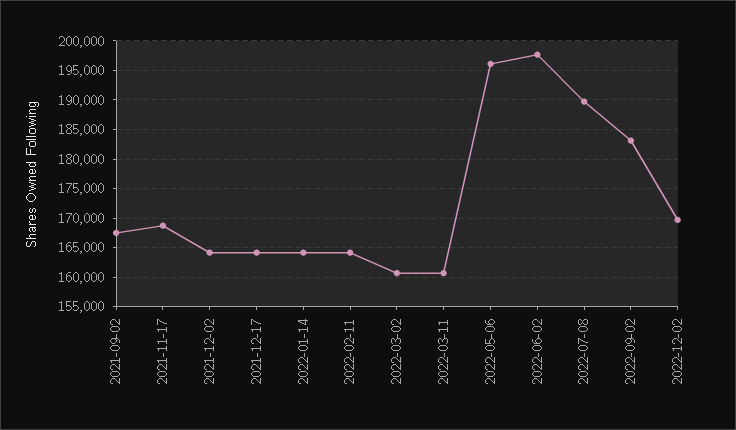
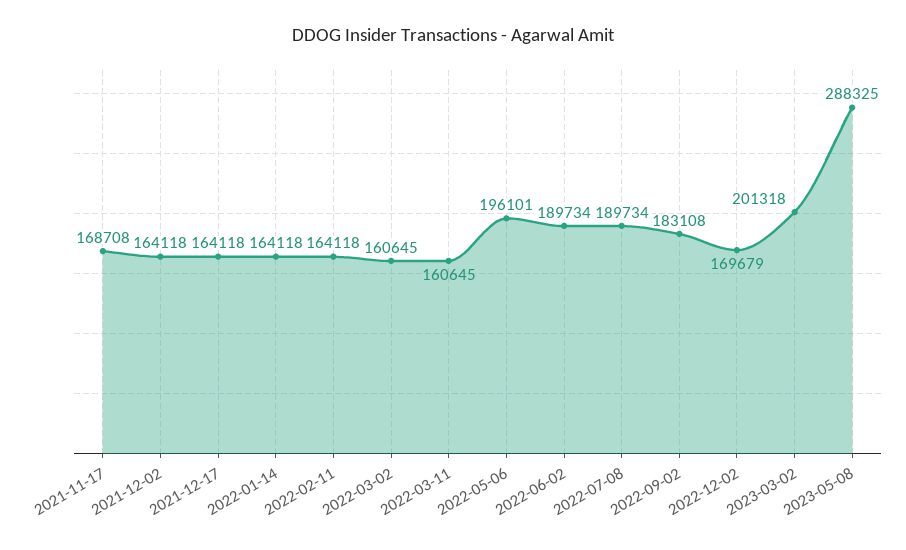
2021-09-02: 167500 -> none
2022-06-02: 197500 -> 189734
2023-03-02: none -> 201318
2023-05-08: none -> 288325

